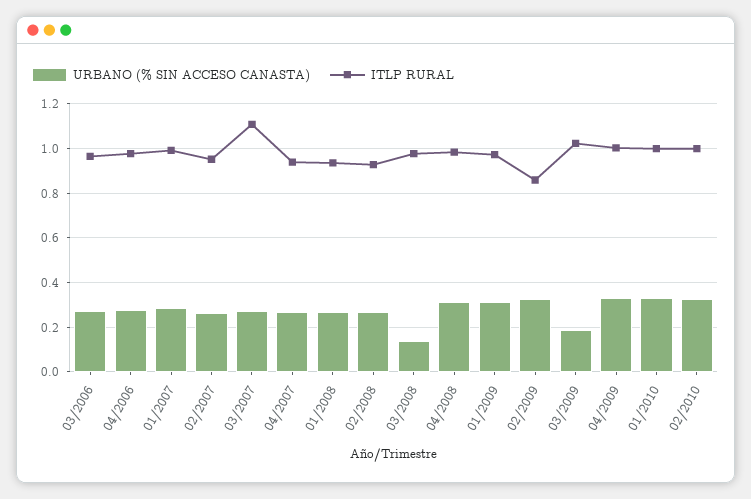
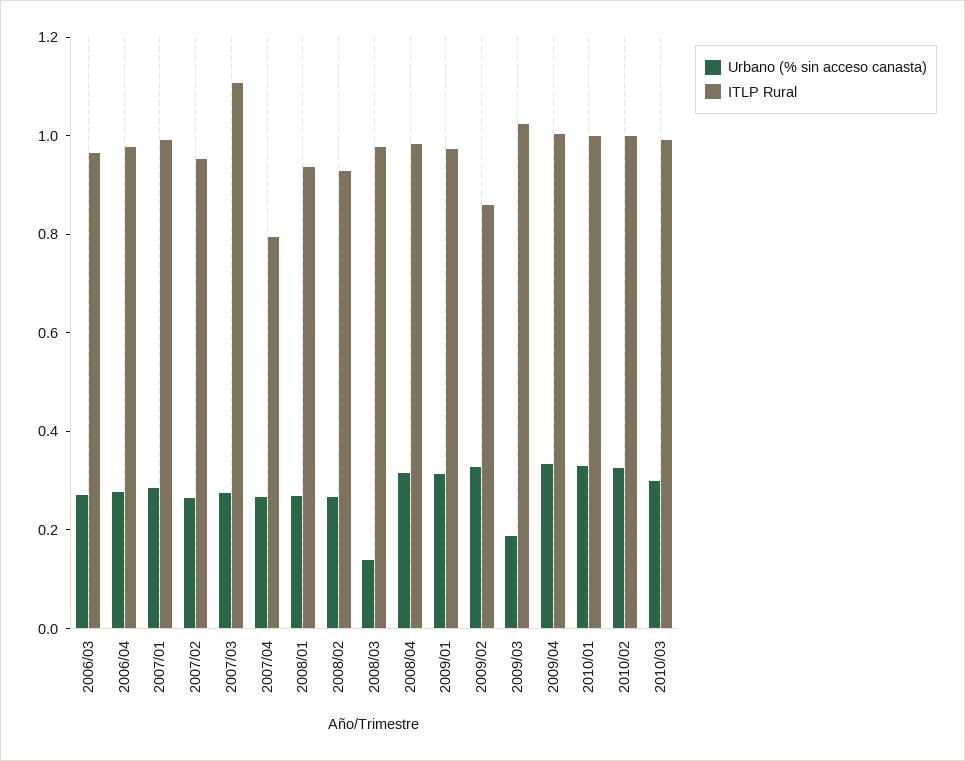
ITLP RURAL, 04/2007: 0.95 -> 0.8
URBANO (% SIN ACCESO CANASTA), 2010/03: none -> 0.3
ITLP RURAL, 2010/03: none -> 1

